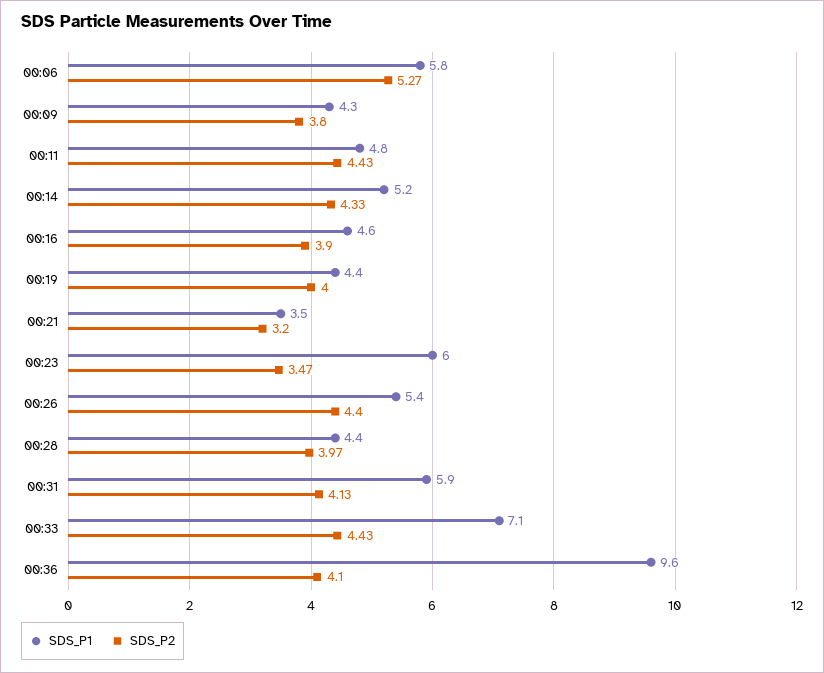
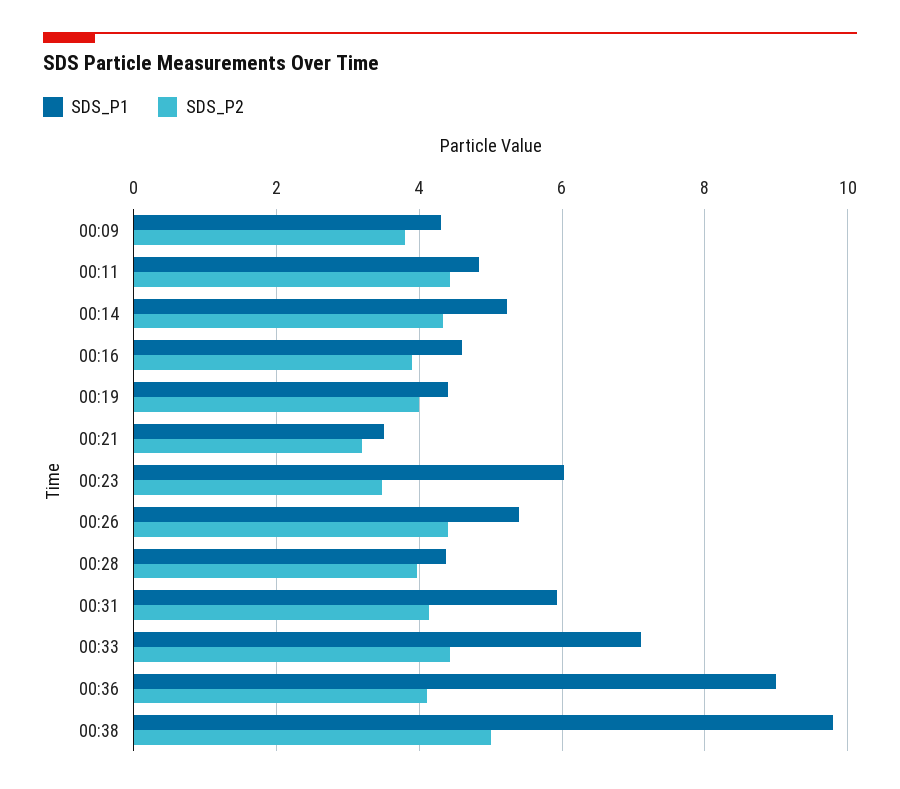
SDS_P1, 00:06: 5.8 -> none
SDS_P2, 00:06: 5.27 -> none
SDS_P1, 00:36: 9.6 -> 9
SDS_P1, 00:38: none -> 9.8
SDS_P2, 00:38: none -> 5

